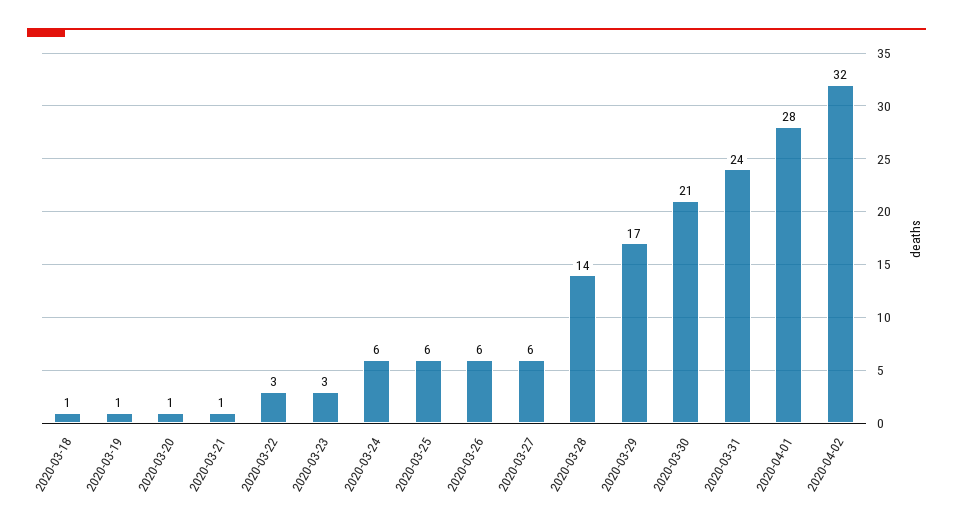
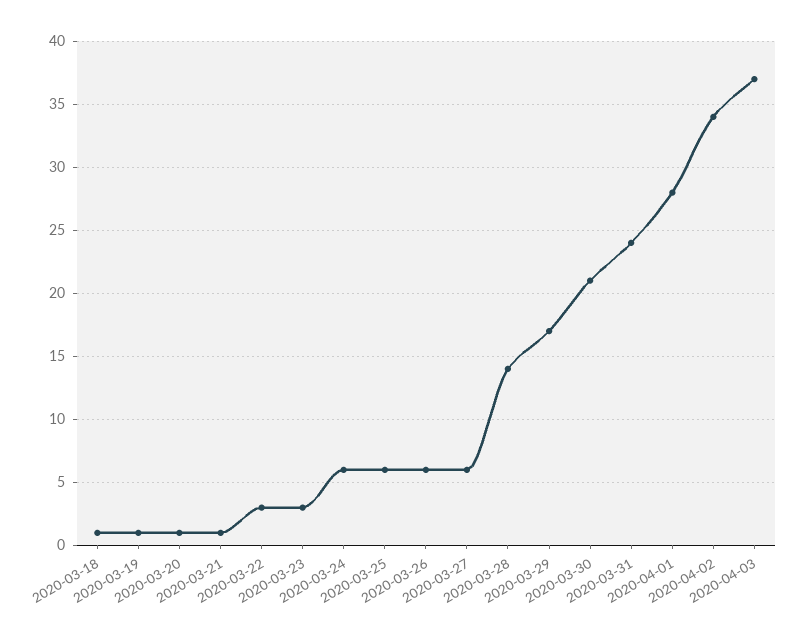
2020-04-02: 32 -> 34
2020-04-03: none -> 37

